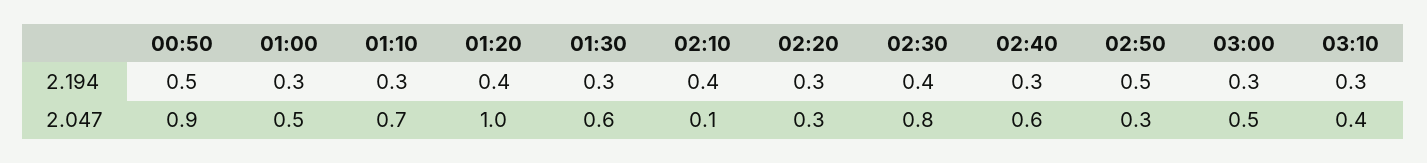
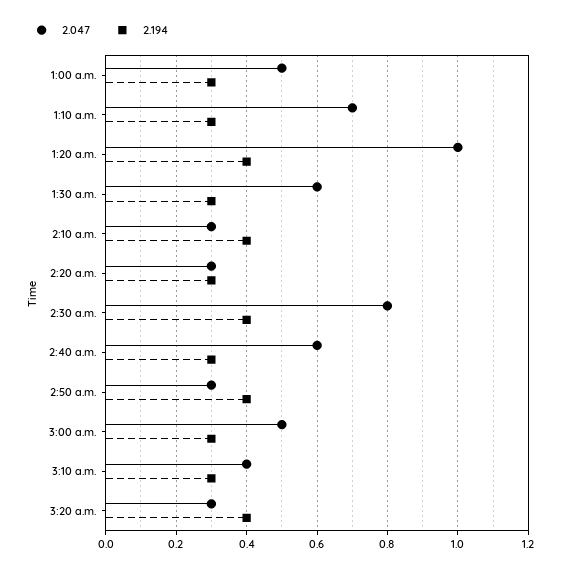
2.194, 00:50: 0.5 -> none
2.194, 02:50: 0.5 -> 0.4
2.047, 00:50: 0.9 -> none
2.047, 02:10: 0.1 -> 0.3
2.047, 3:20 a.m.: none -> 0.3
2.194, 3:20 a.m.: none -> 0.4

